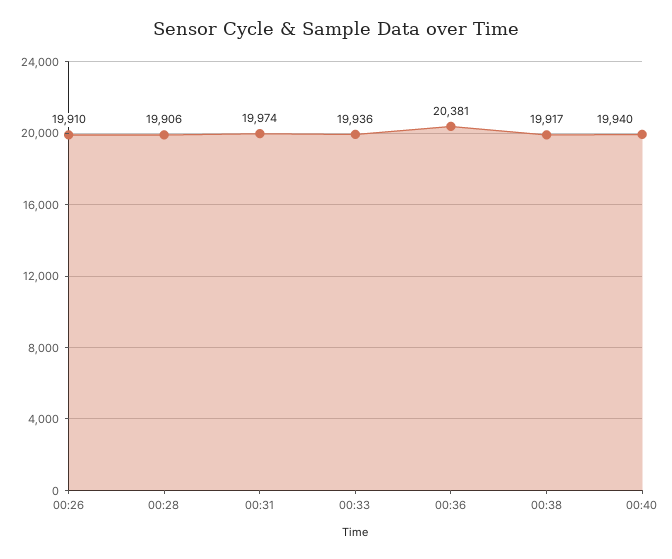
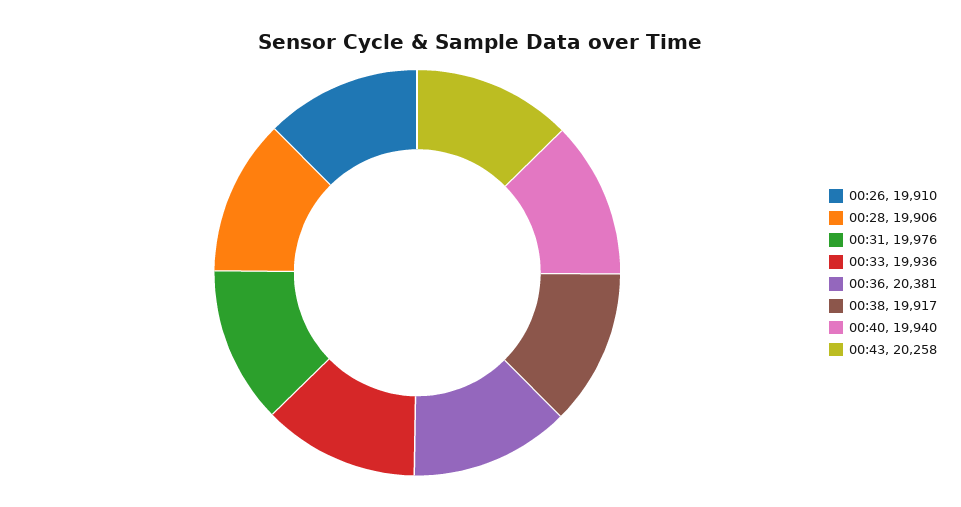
00:31: 19974 -> 19976
00:43: none -> 20258

